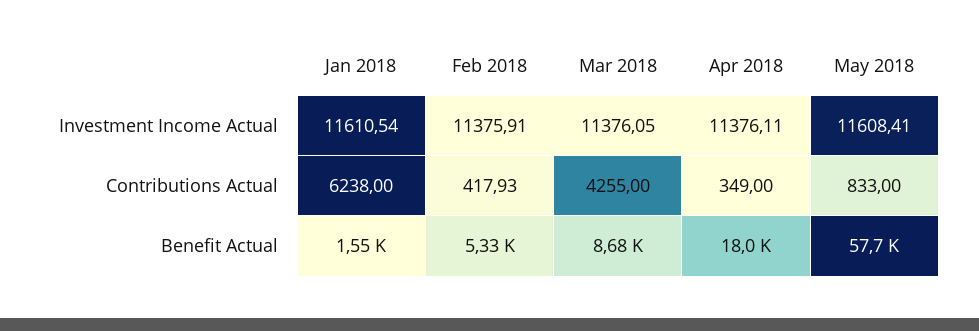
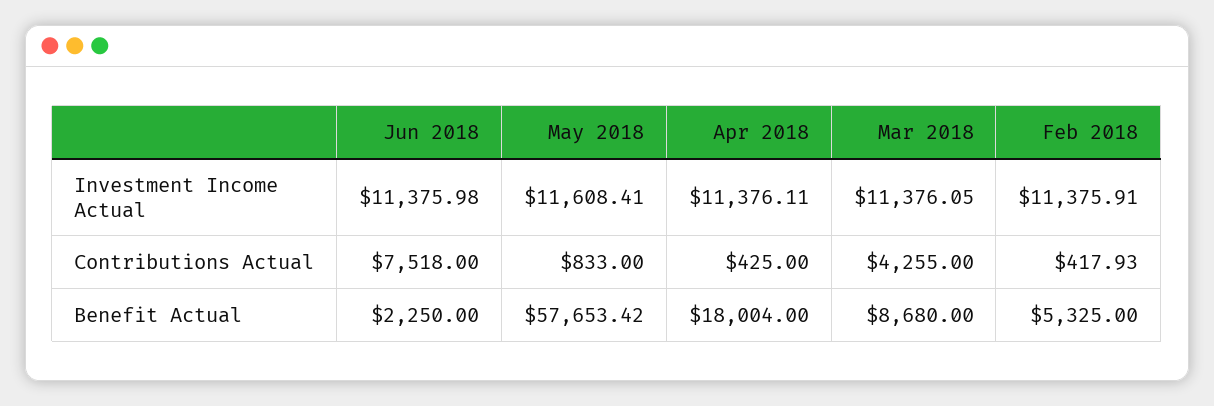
Jan 2018, Investment Income Actual: 11610.54 -> none
Jan 2018, Contributions Actual: 6238 -> none
Apr 2018, Contributions Actual: 349 -> 425
Jan 2018, Benefit Actual: 1550 -> none
Jun 2018, Investment Income Actual: none -> 11375.98
Jun 2018, Contributions Actual: none -> 7518
Jun 2018, Benefit Actual: none -> 2250

